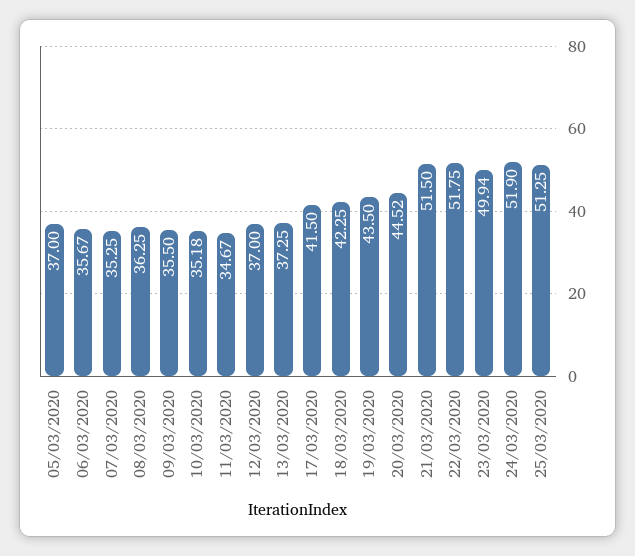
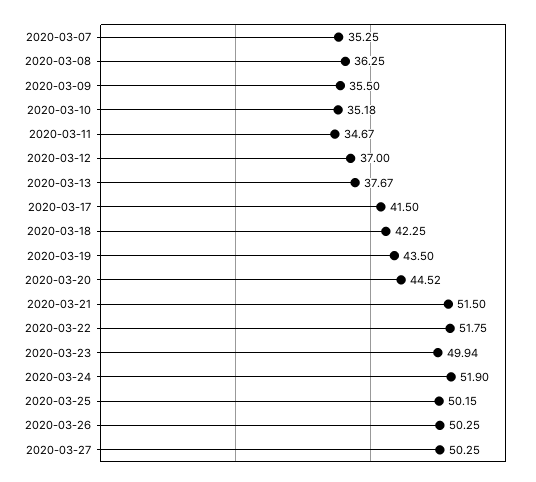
05/03/2020: 37 -> none
06/03/2020: 35.67 -> none
13/03/2020: 37.25 -> 37.67
25/03/2020: 51.25 -> 50.15
2020-03-26: none -> 50.25
2020-03-27: none -> 50.25

